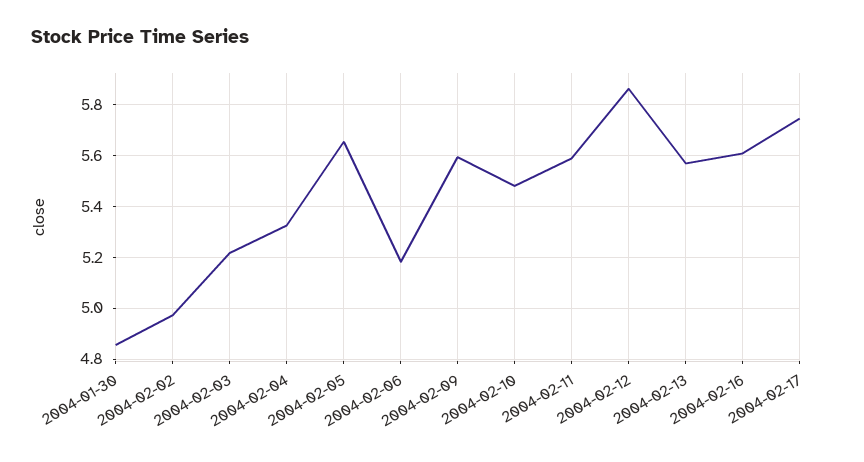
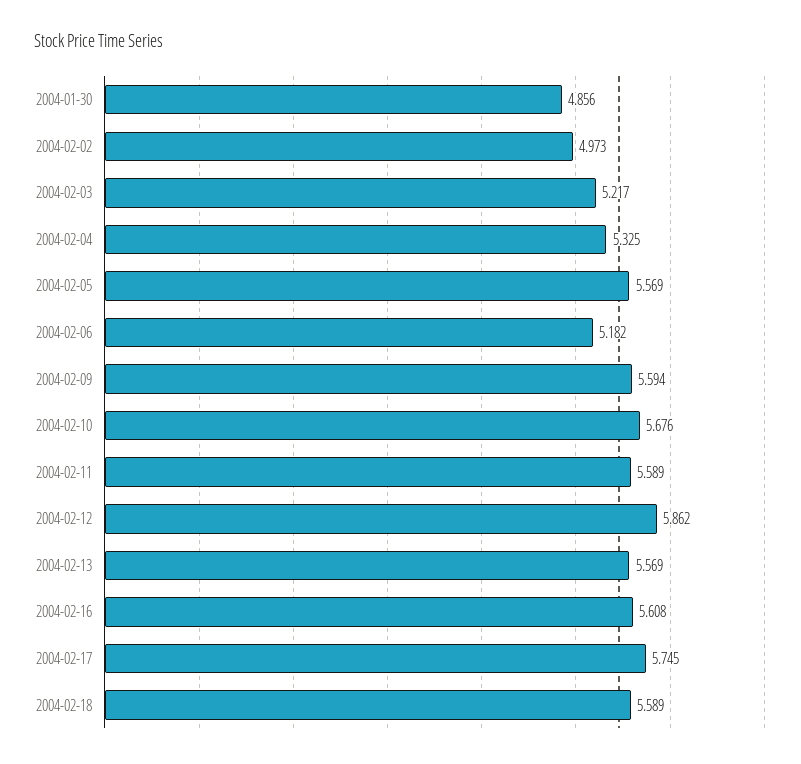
2004-02-05: 5.65 -> 5.569
2004-02-10: 5.475 -> 5.676
2004-02-18: none -> 5.589

